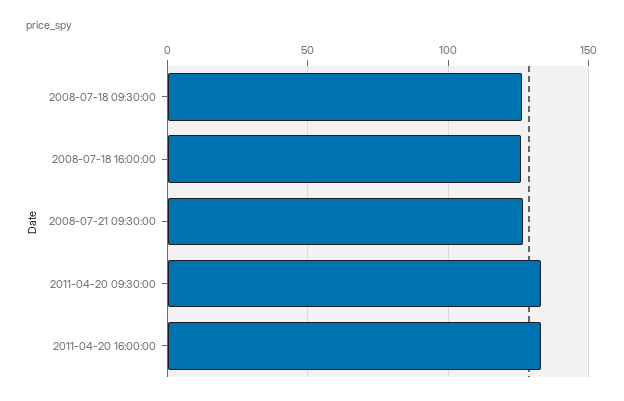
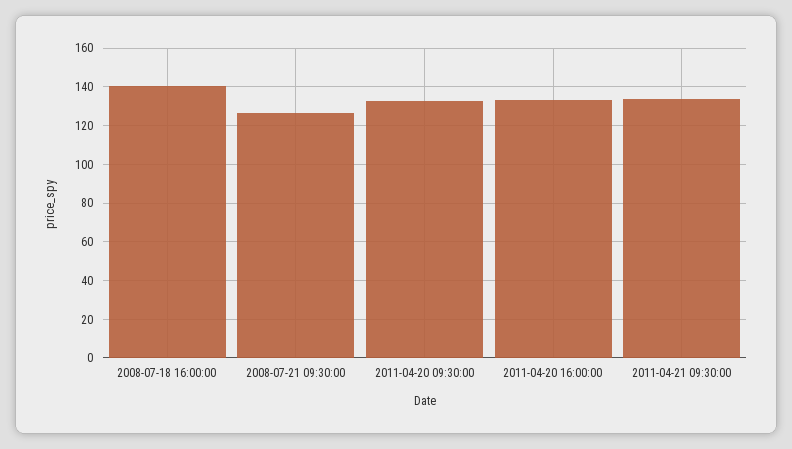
2008-07-18 09:30:00: 125 -> none
2008-07-18 16:00:00: 125 -> 140
2011-04-21 09:30:00: none -> 135

